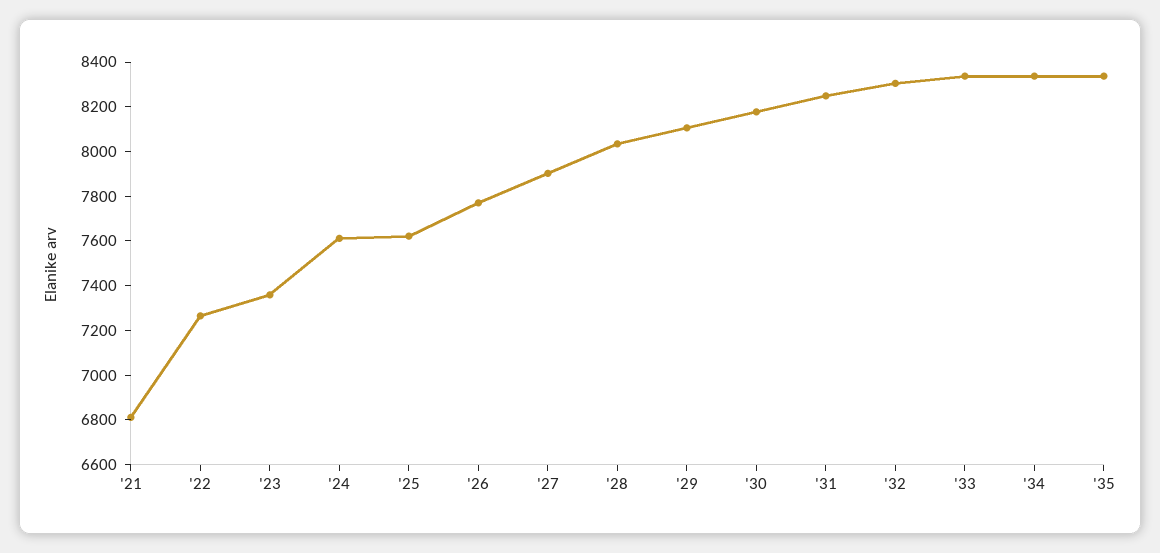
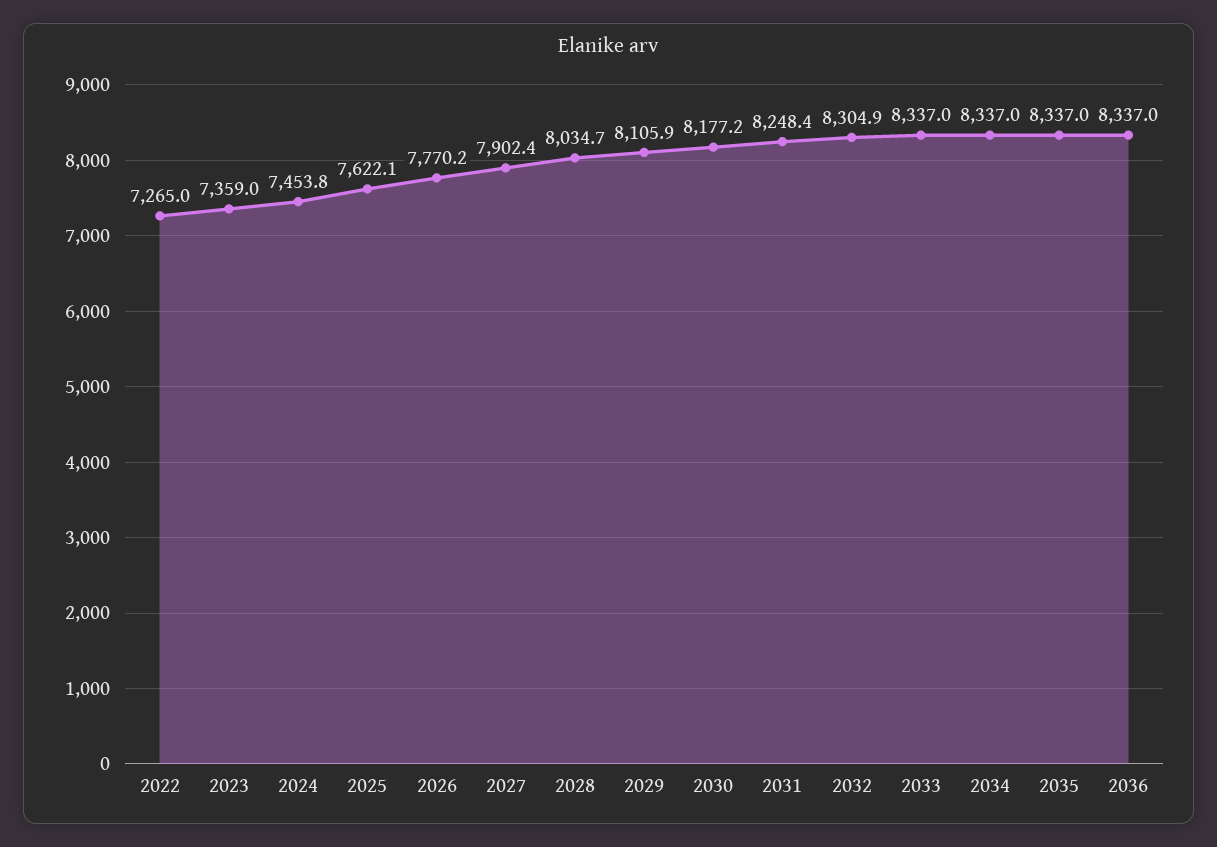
'21: 6800 -> none
'24: 7600 -> 7453.8
2036: none -> 8337

